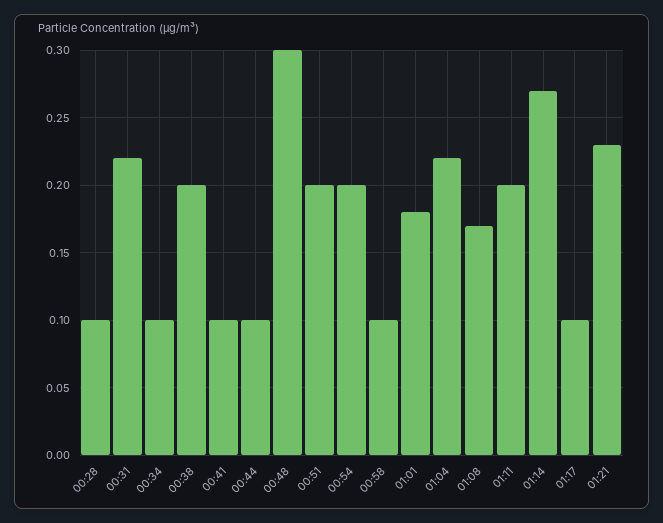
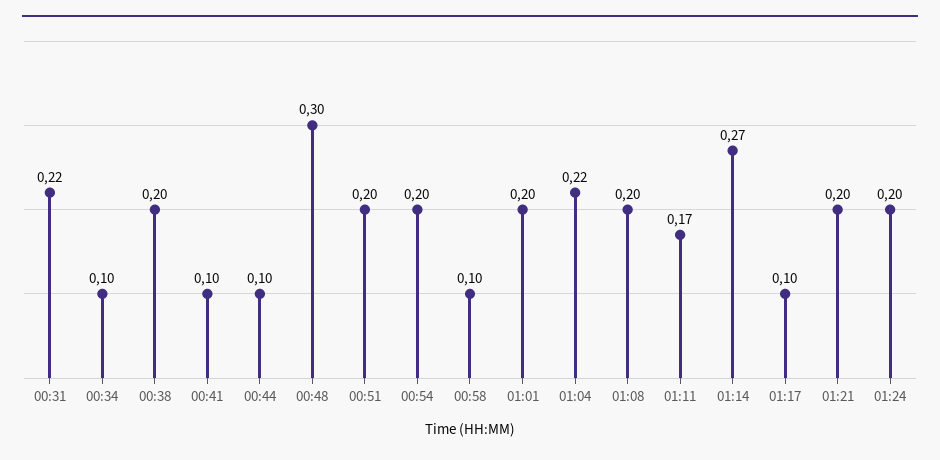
00:28: 0.1 -> none
01:01: 0.18 -> 0.2
01:08: 0.17 -> 0.2
01:11: 0.2 -> 0.17
01:21: 0.23 -> 0.2
01:24: none -> 0.2

